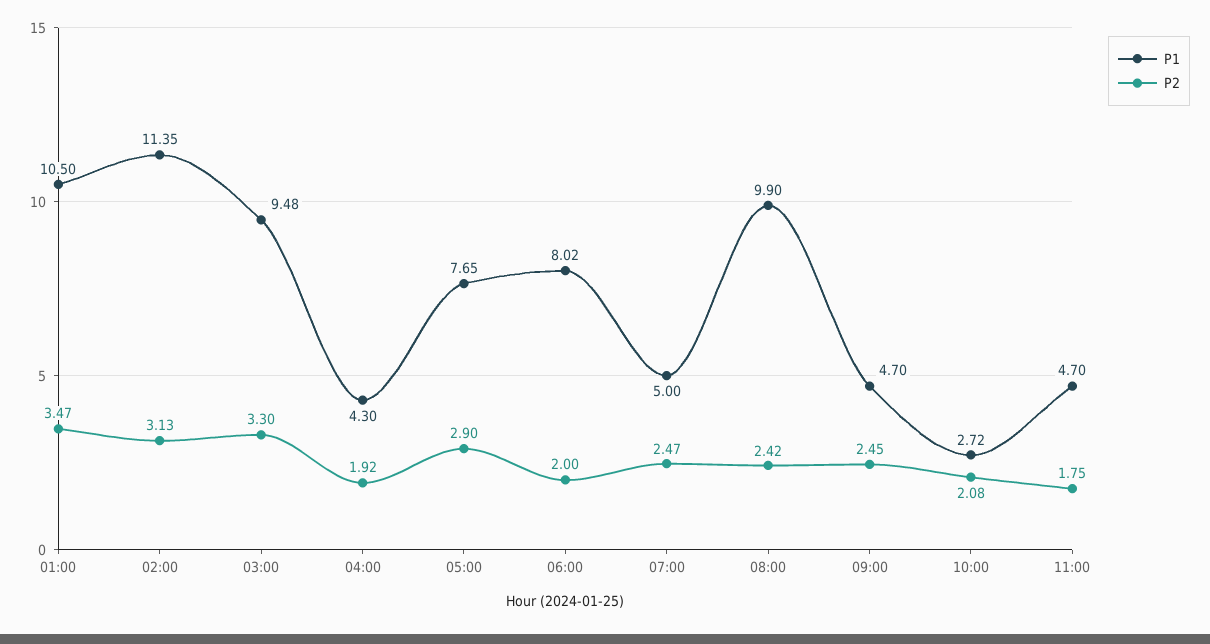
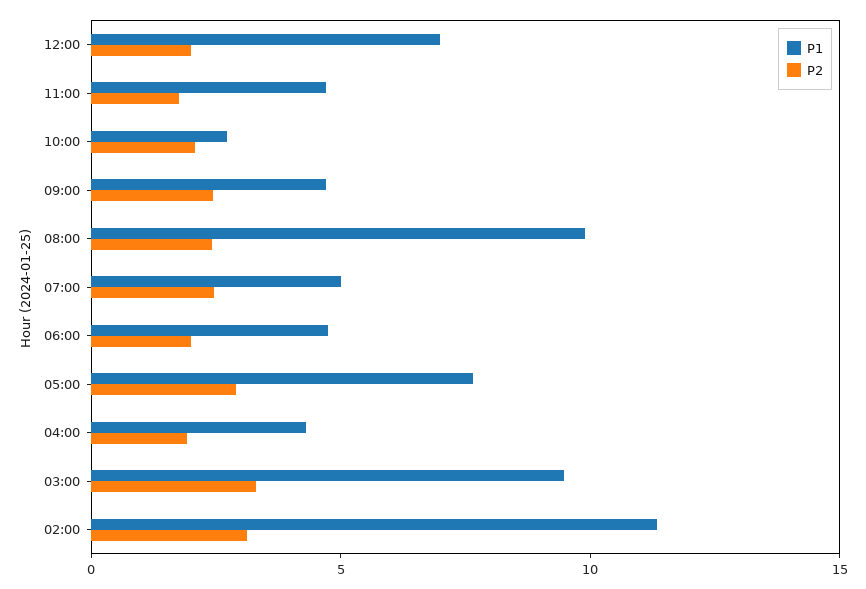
P1, 01:00: 10.5 -> none
P2, 01:00: 3.47 -> none
P1, 06:00: 8.02 -> 5
P1, 12:00: none -> 7
P2, 12:00: none -> 2

